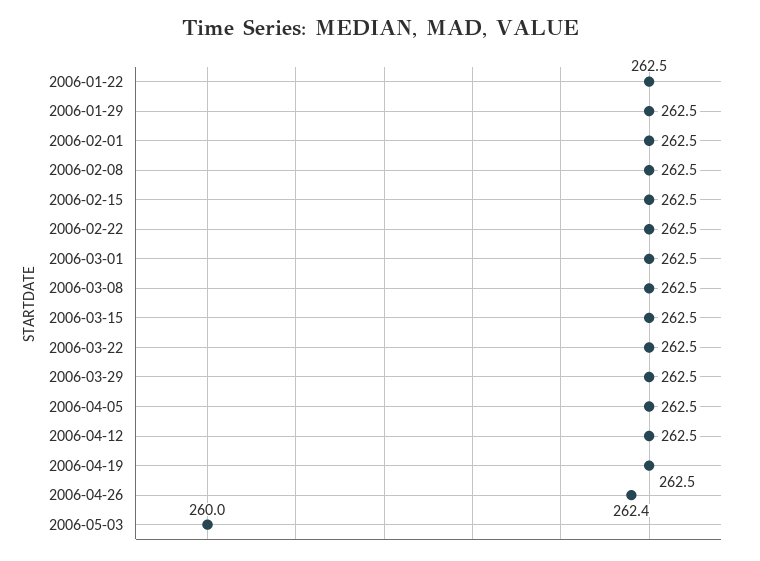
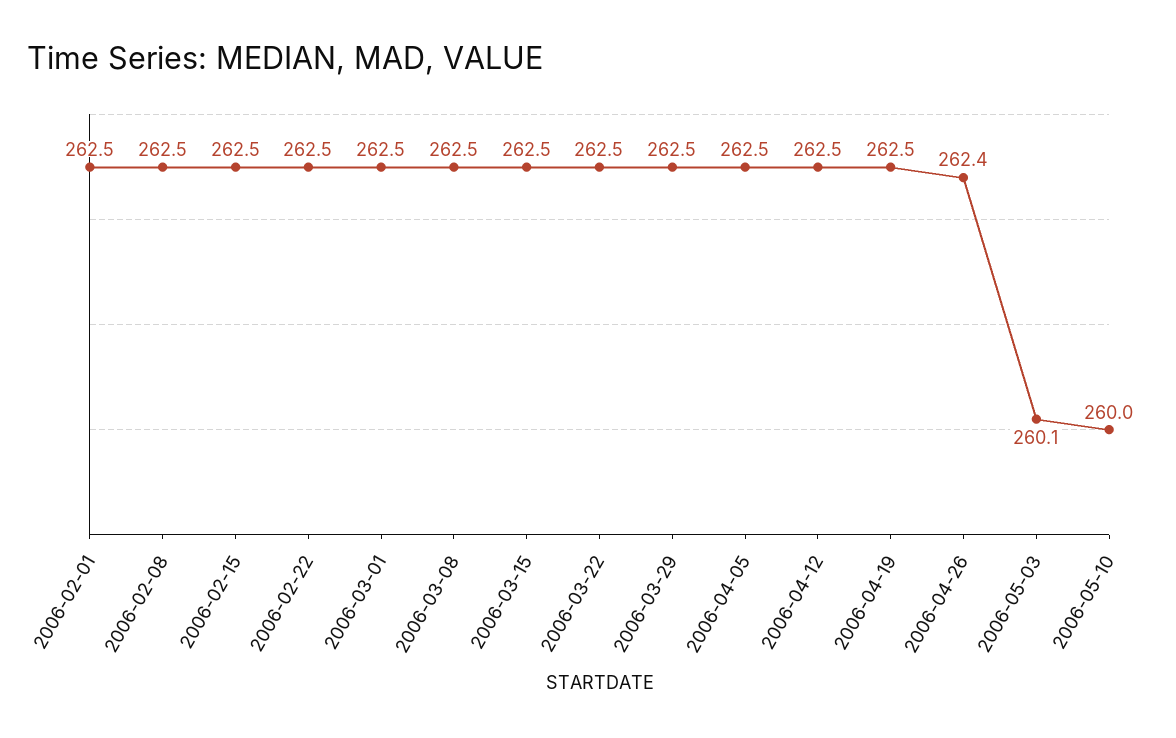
2006-01-22: 262.5 -> none
2006-01-29: 262.5 -> none
2006-05-03: 260 -> 260.1
2006-05-10: none -> 260

